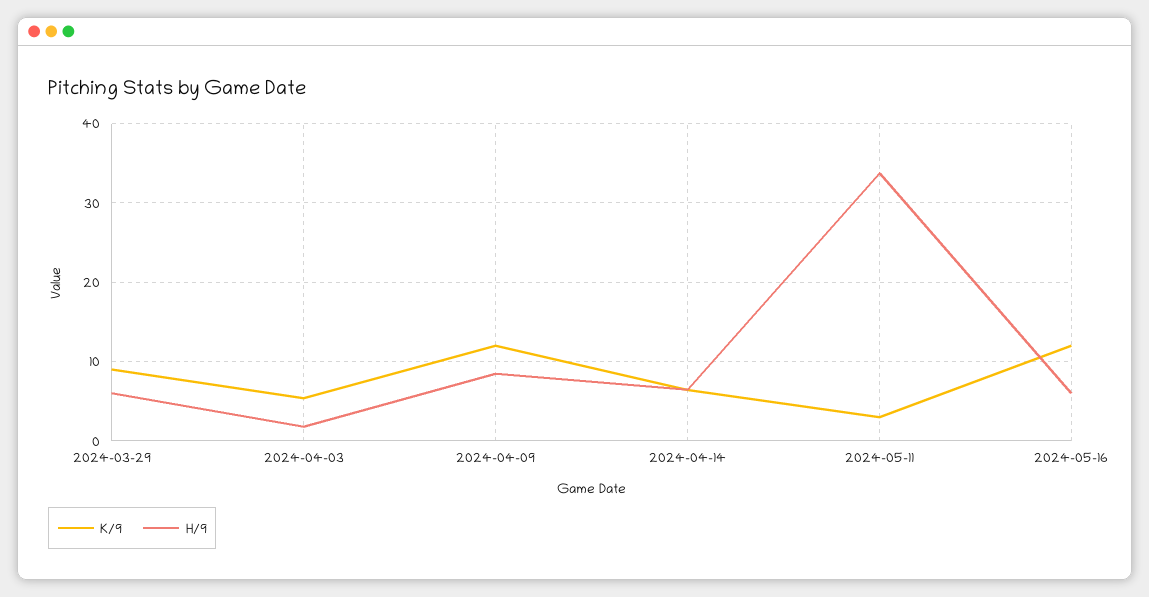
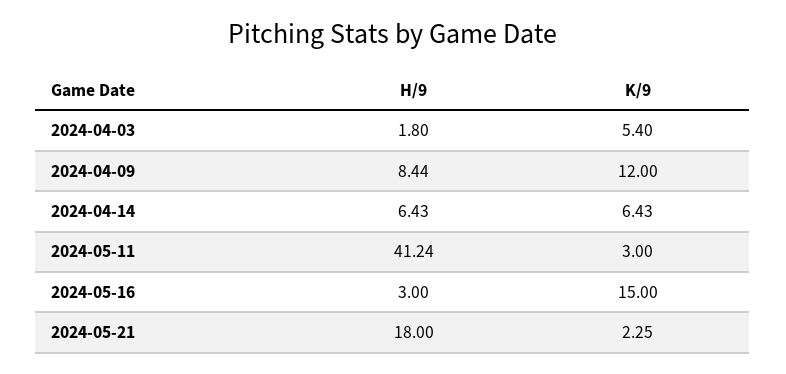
K/9, 2024-03-29: 9 -> none
H/9, 2024-03-29: 6 -> none
H/9, 2024-05-11: 34 -> 41.24
K/9, 2024-05-16: 12 -> 15
H/9, 2024-05-16: 6 -> 3
H/9, 2024-05-21: none -> 18
K/9, 2024-05-21: none -> 2.25

